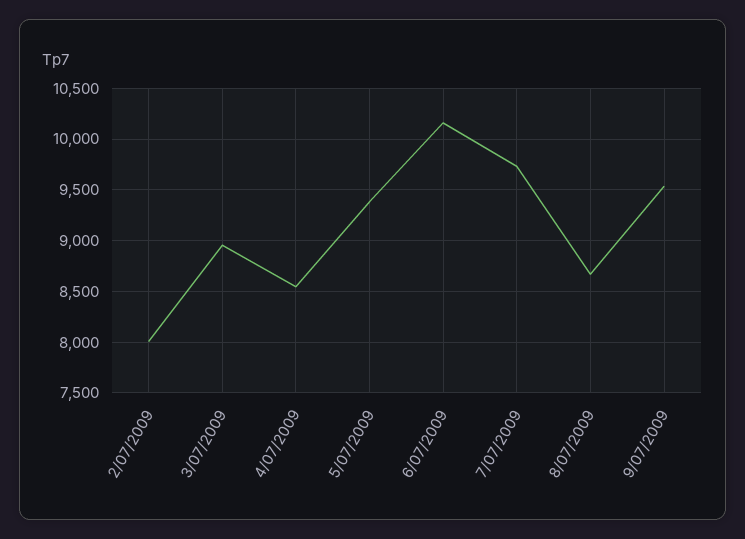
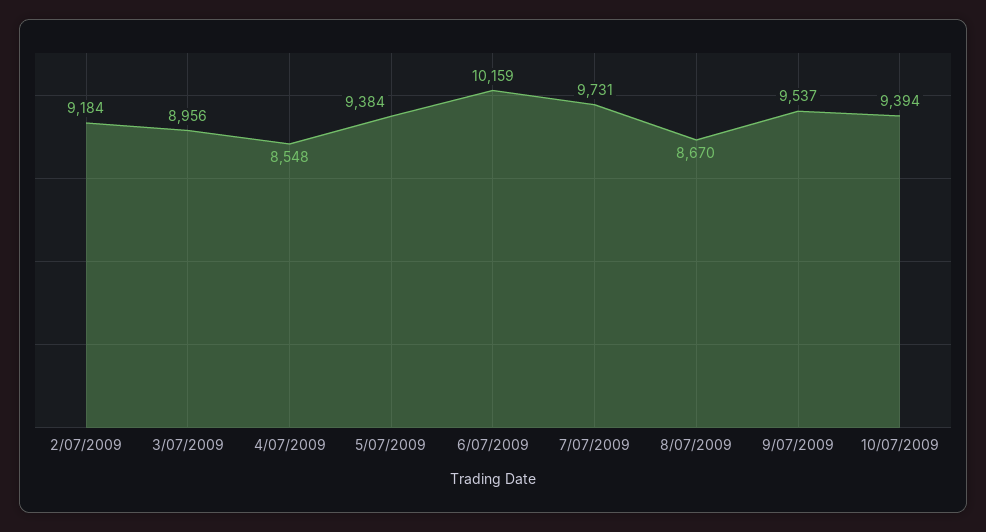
2/07/2009: 8000 -> 9184
10/07/2009: none -> 9394

